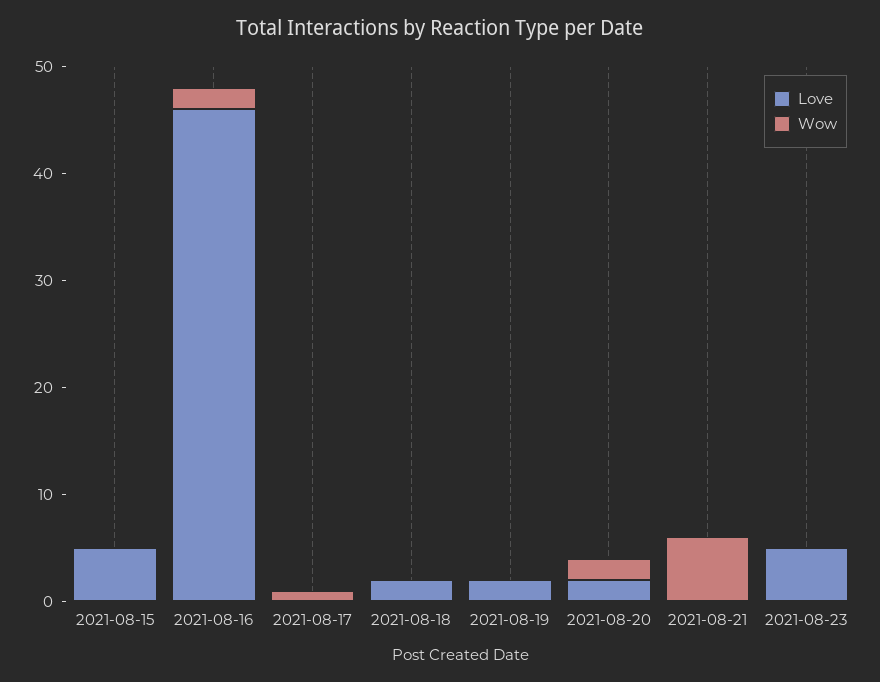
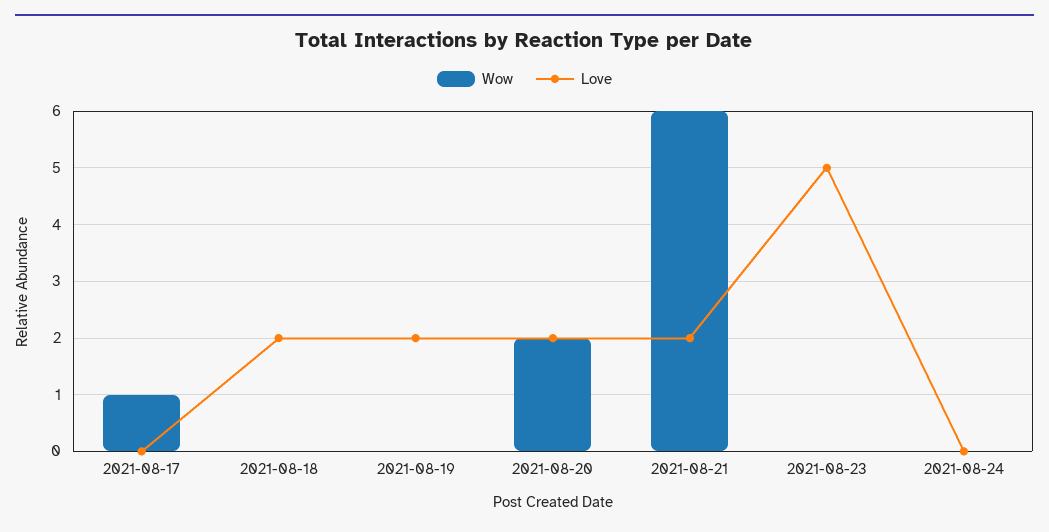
Love, 2021-08-15: 5 -> none
Wow, 2021-08-15: 0 -> none
Love, 2021-08-16: 46 -> none
Wow, 2021-08-16: 2 -> none
Love, 2021-08-21: 0 -> 2
Wow, 2021-08-24: none -> 0
Love, 2021-08-24: none -> 0

